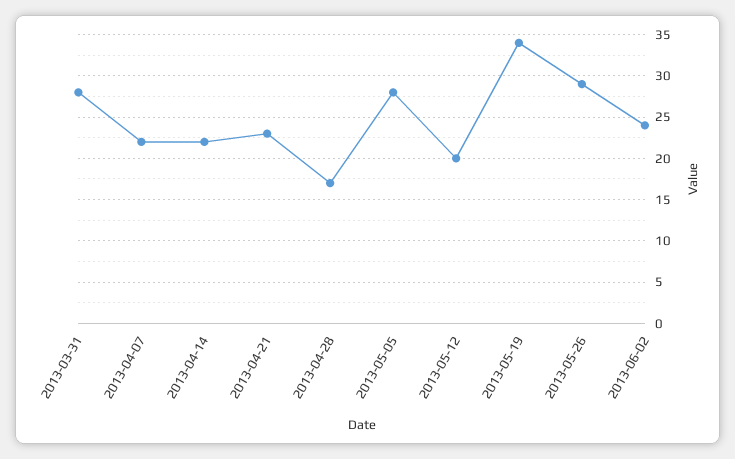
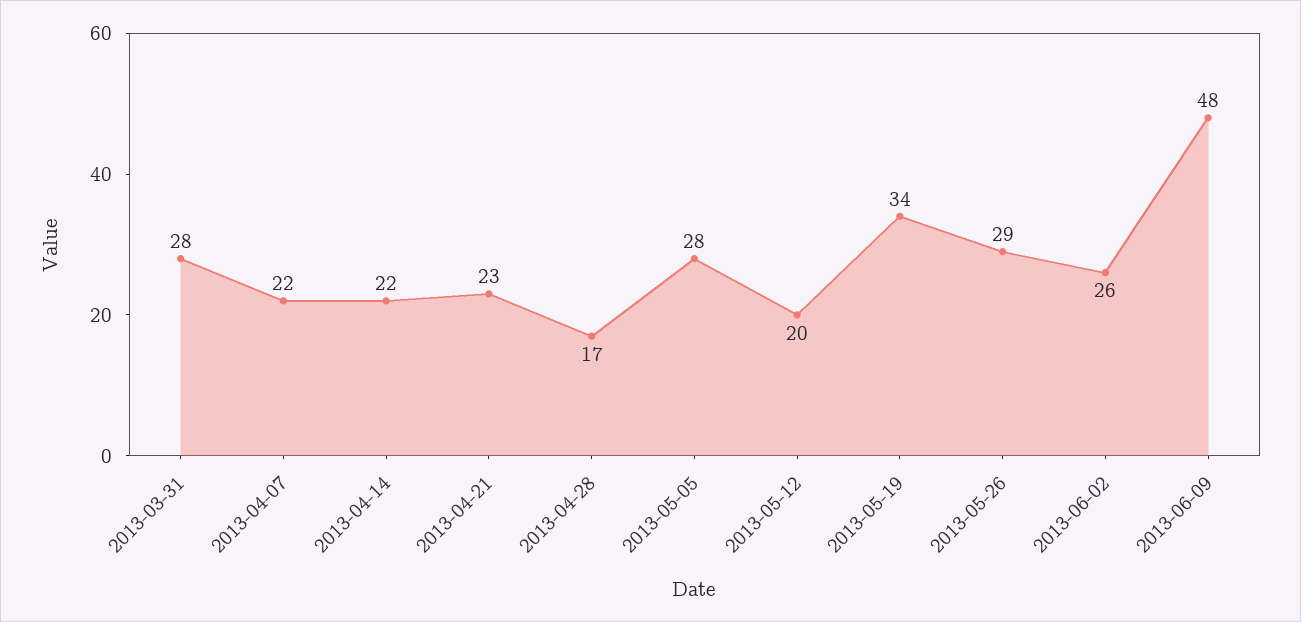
2013-06-02: 24 -> 26
2013-06-09: none -> 48

